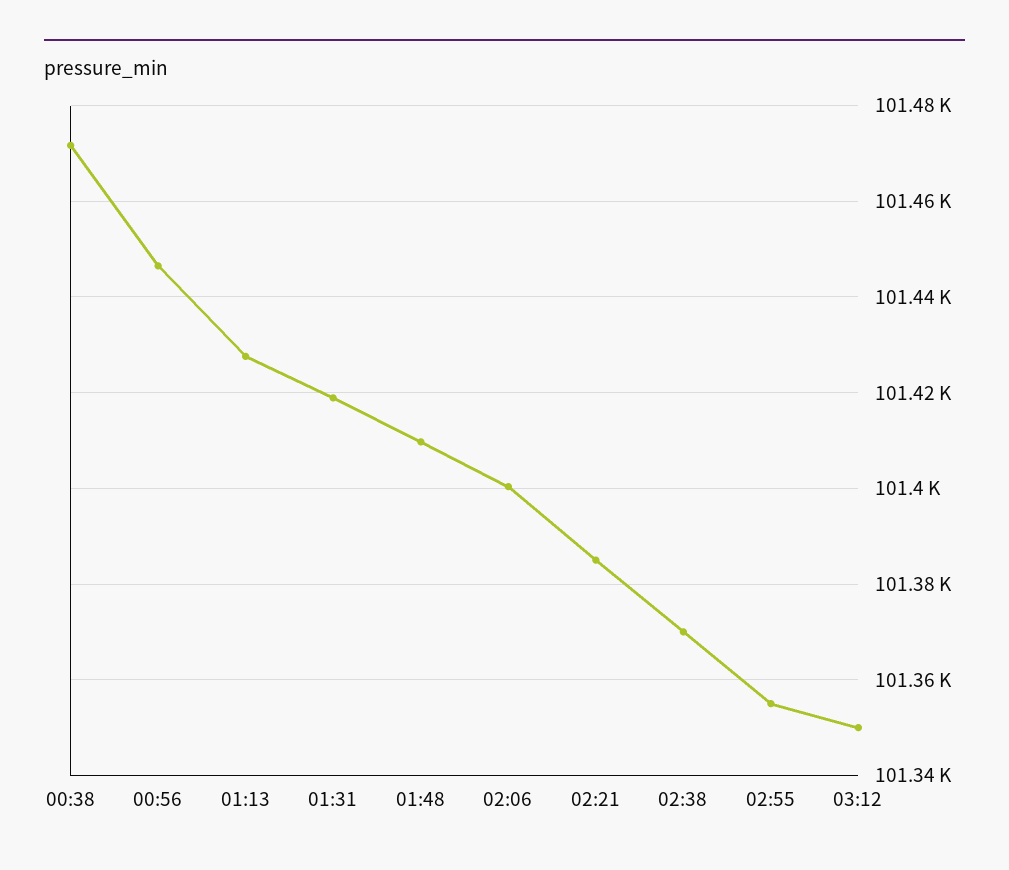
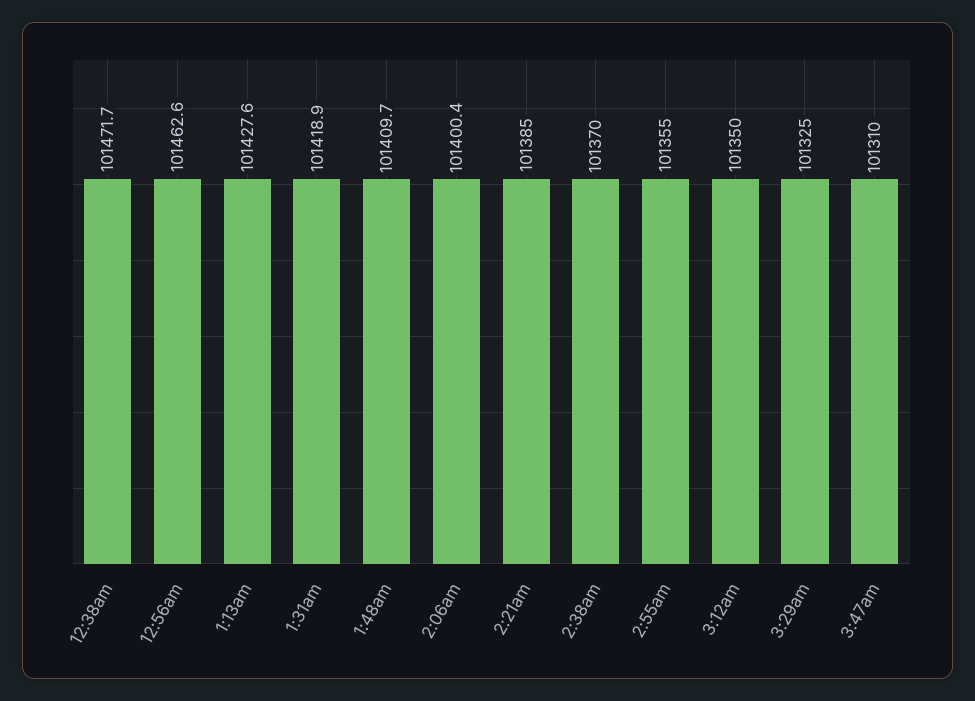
00:56: 101446 -> 101462.6
3:29am: none -> 101325
3:47am: none -> 101310

